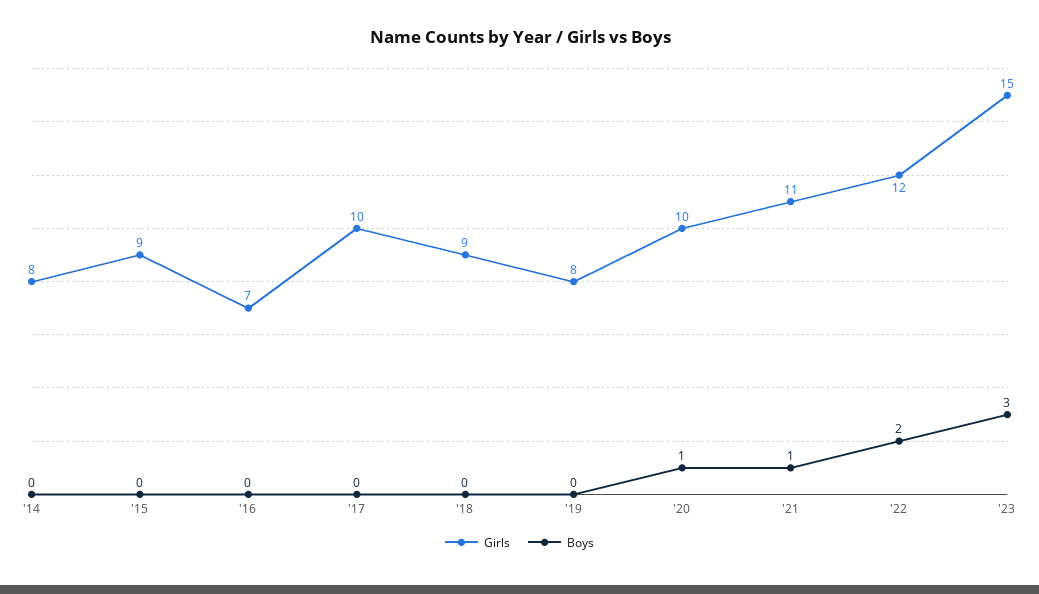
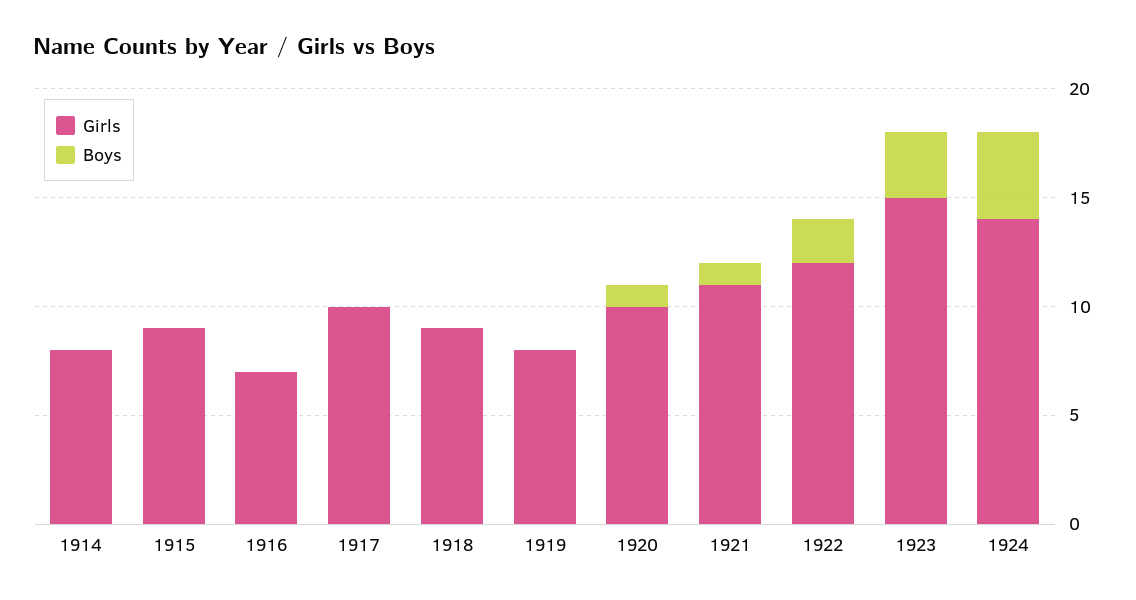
Girls, 1924: none -> 14
Boys, 1924: none -> 4

